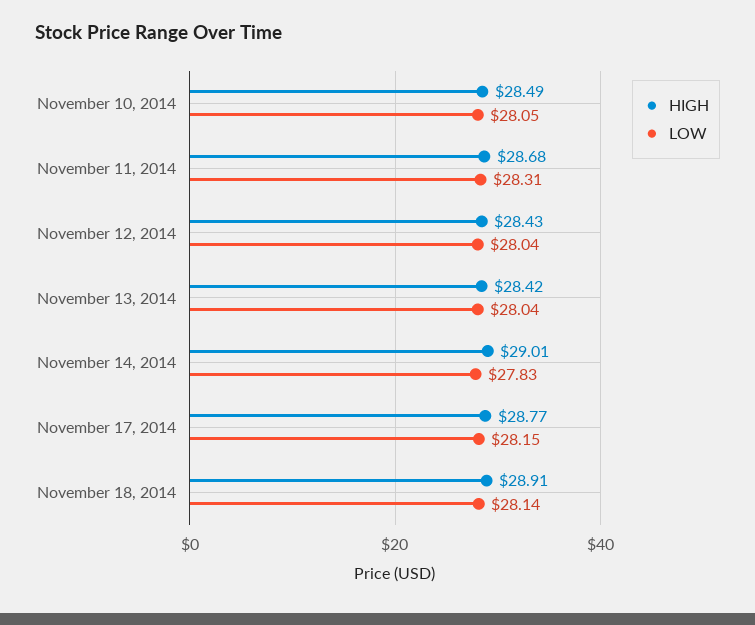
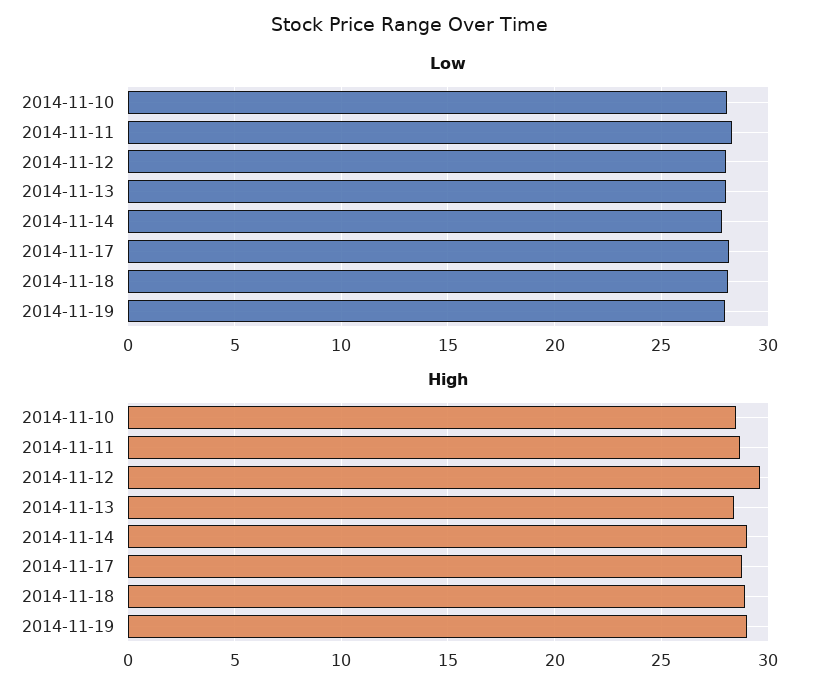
HIGH, November 12, 2014: 28.43 -> 29.5
LOW, 2014-11-19: none -> 28
HIGH, 2014-11-19: none -> 29

